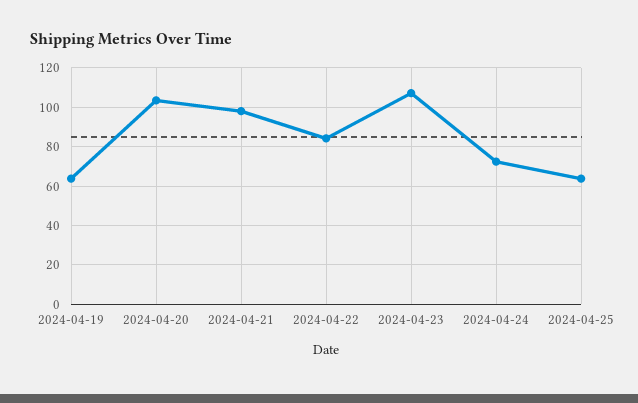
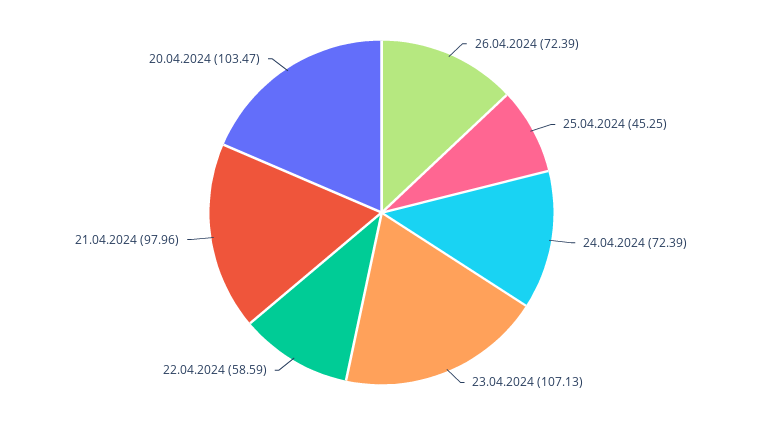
2024-04-19: 65 -> none
2024-04-22: 85 -> 58.59
2024-04-25: 65 -> 45.25
26.04.2024: none -> 72.39

